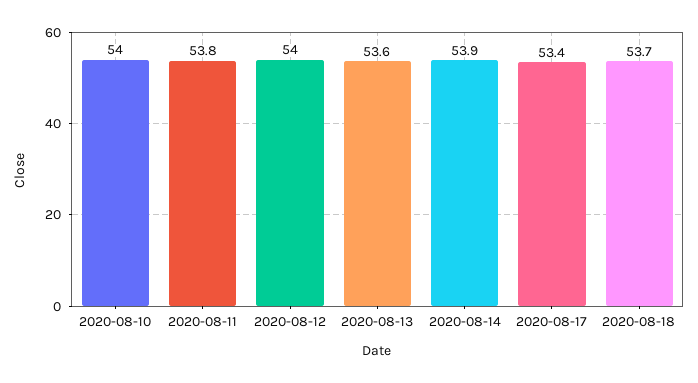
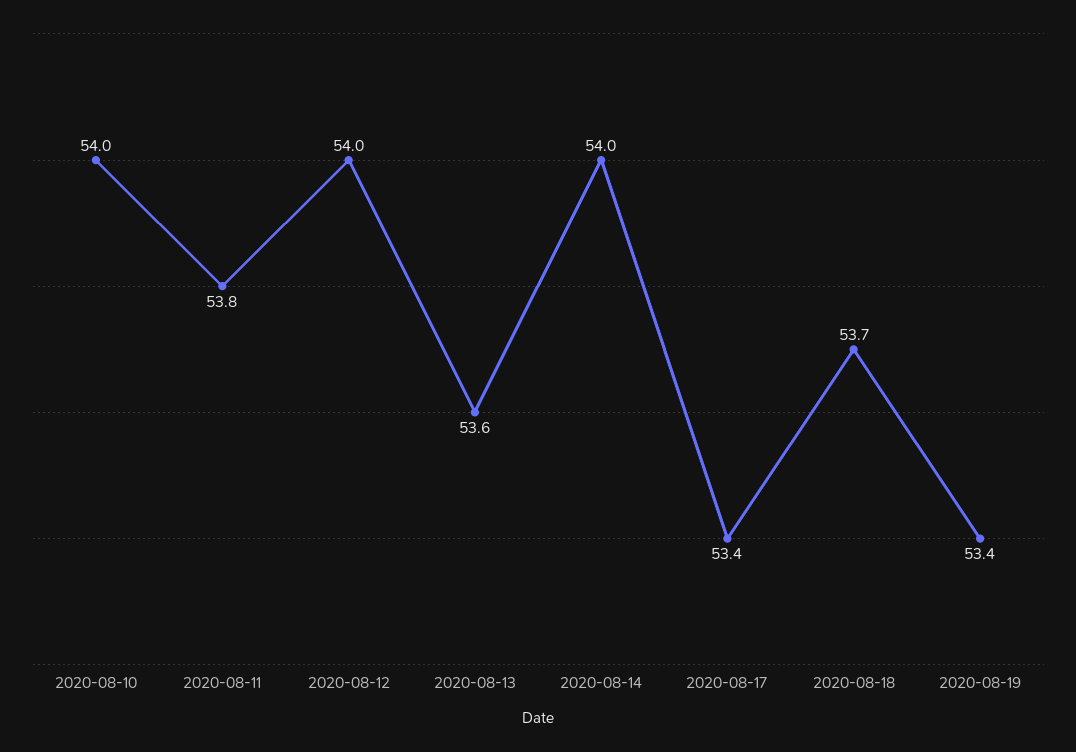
2020-08-14: 53.9 -> 54
2020-08-19: none -> 53.4

